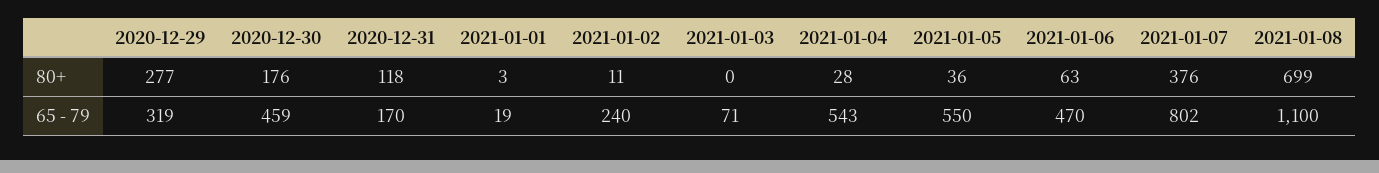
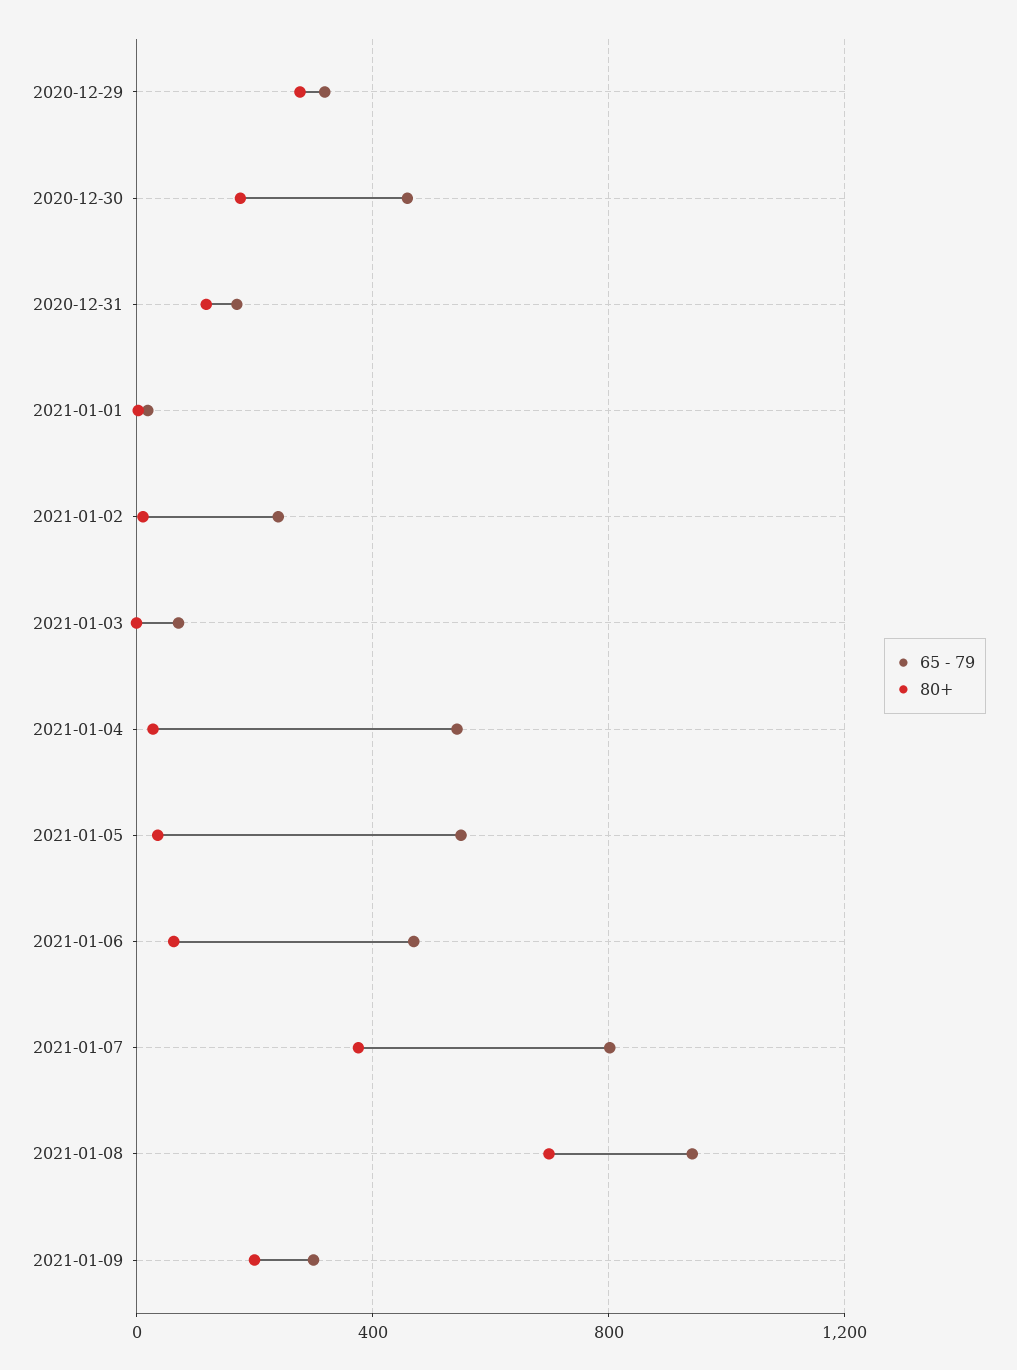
65 - 79, 2021-01-08: 1100 -> 950
65 - 79, 2021-01-09: none -> 300
80+, 2021-01-09: none -> 200

